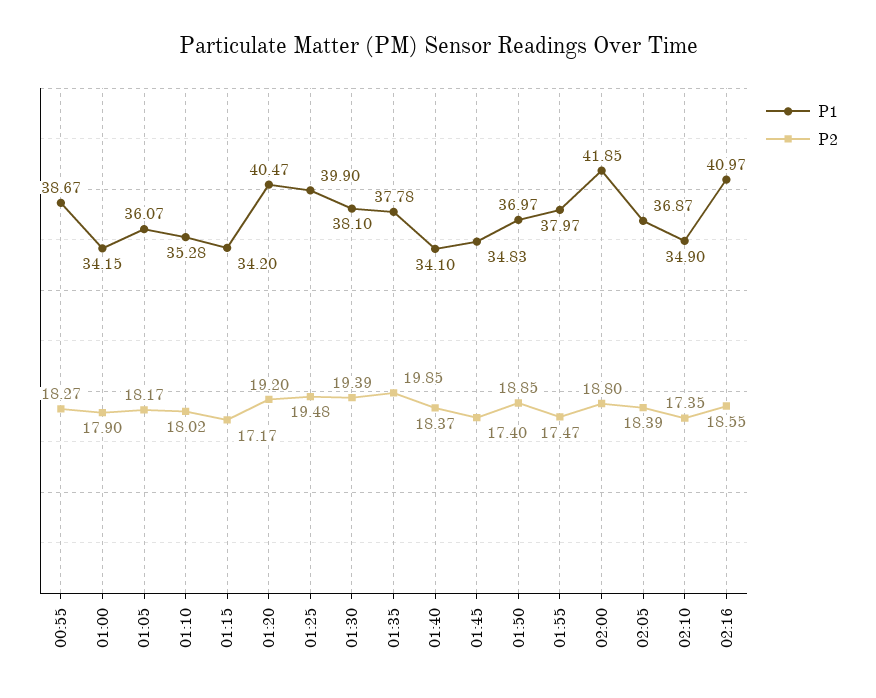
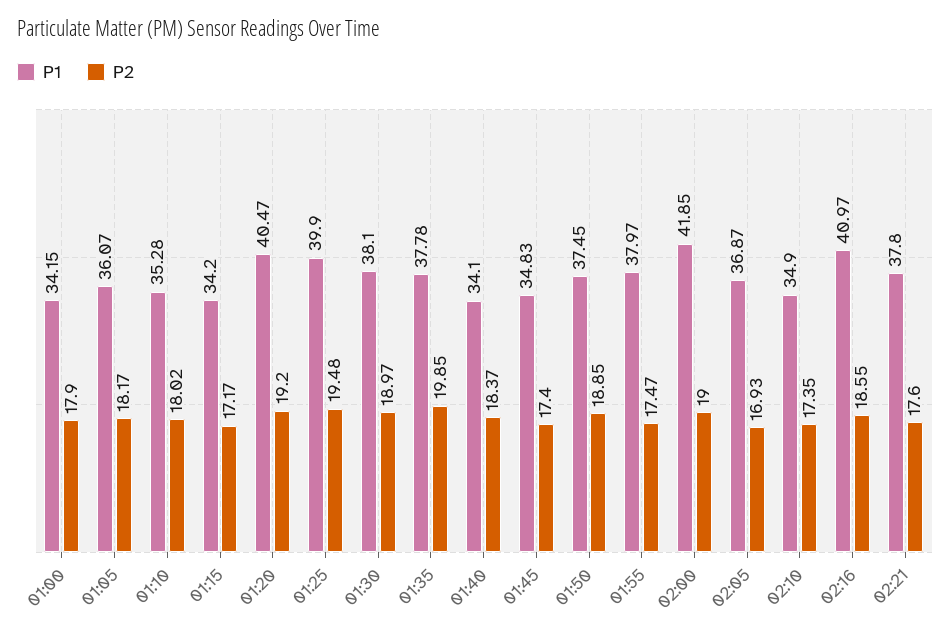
P1, 00:55: 38.67 -> none
P2, 00:55: 18.27 -> none
P2, 01:30: 19.39 -> 18.97
P1, 01:50: 36.97 -> 37.45
P2, 02:00: 18.8 -> 19
P2, 02:05: 18.39 -> 16.93
P1, 02:21: none -> 37.8
P2, 02:21: none -> 17.6

